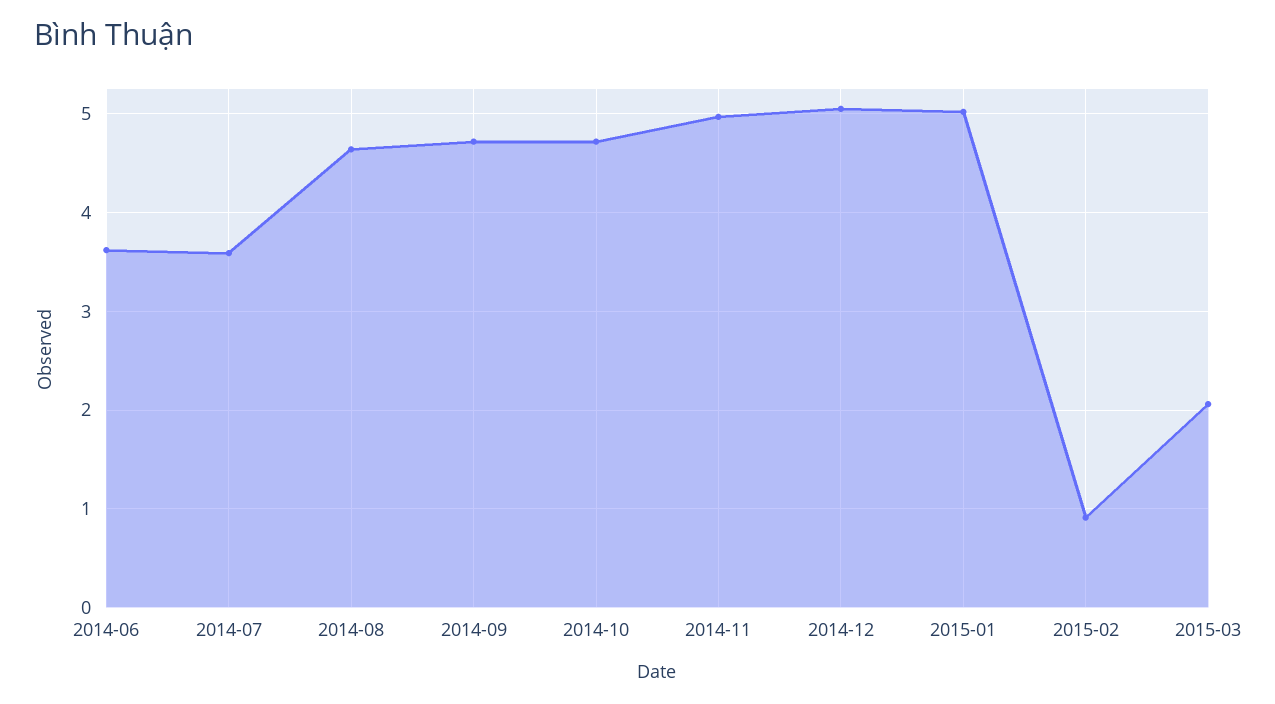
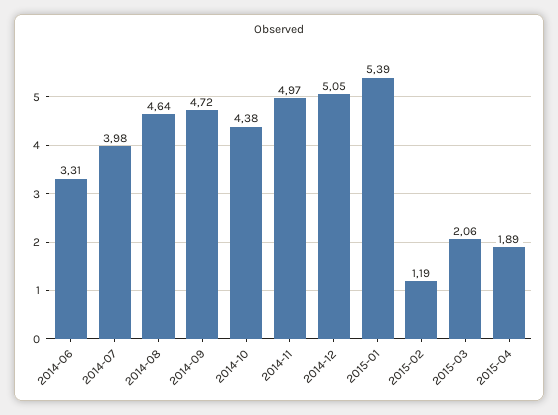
2014-06: 3.6 -> 3.31
2014-07: 3.6 -> 3.98
2014-10: 4.7 -> 4.38
2015-01: 5 -> 5.39
2015-02: 0.9 -> 1.19
2015-04: none -> 1.89

